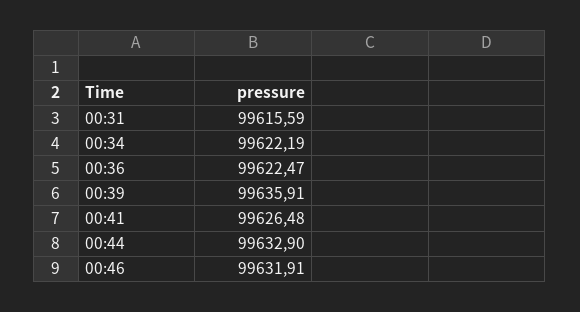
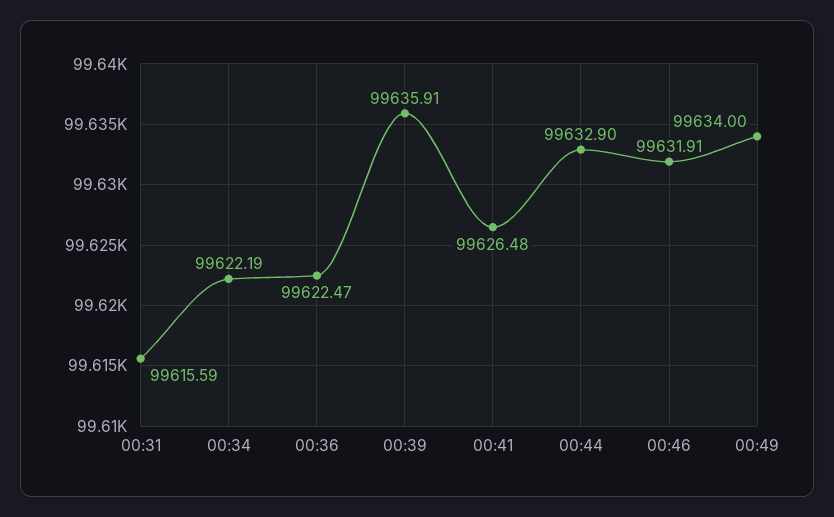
00:49: none -> 99634

